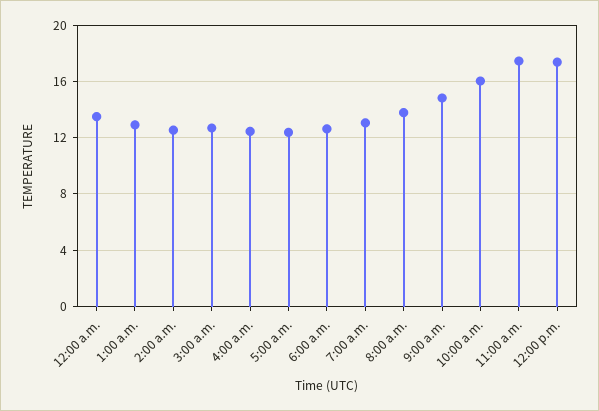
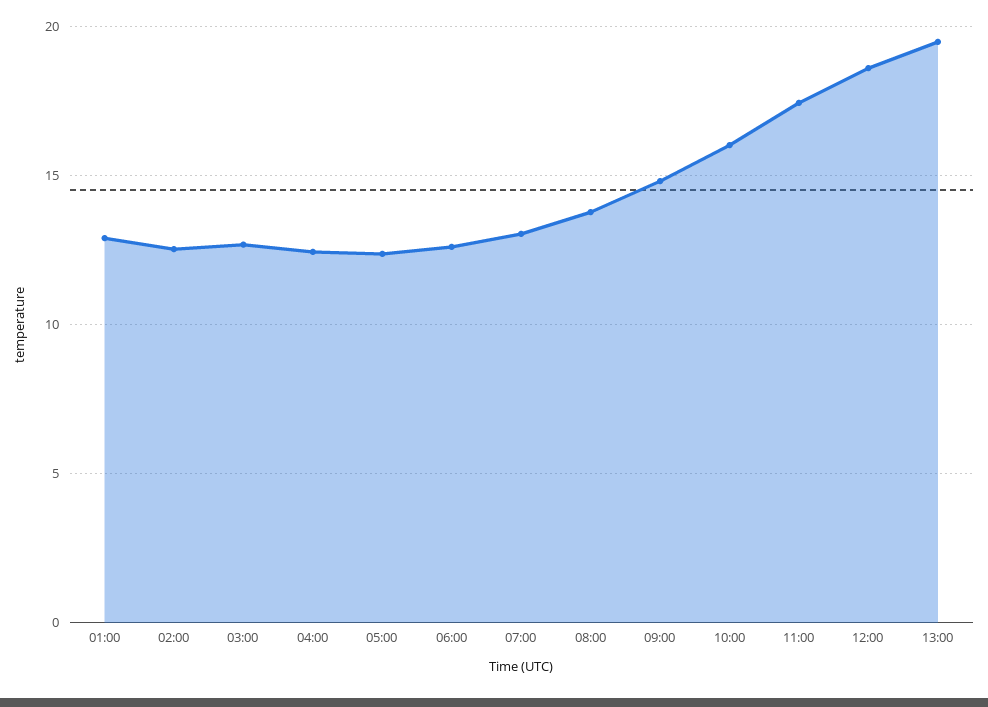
12:00 a.m.: 13.5 -> none
12:00 p.m.: 17.5 -> 18.5
13:00: none -> 19.5

